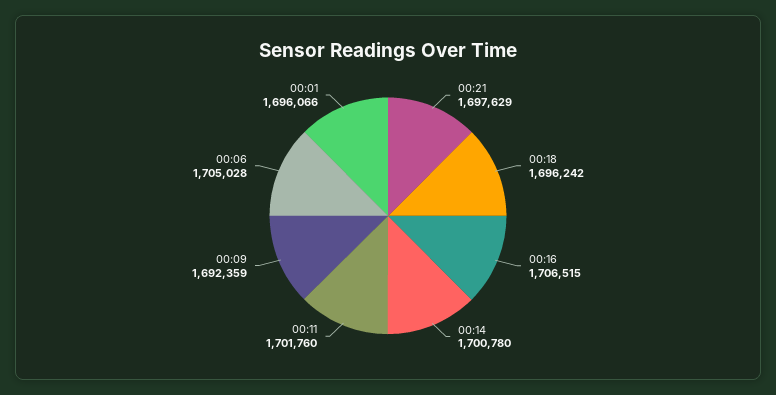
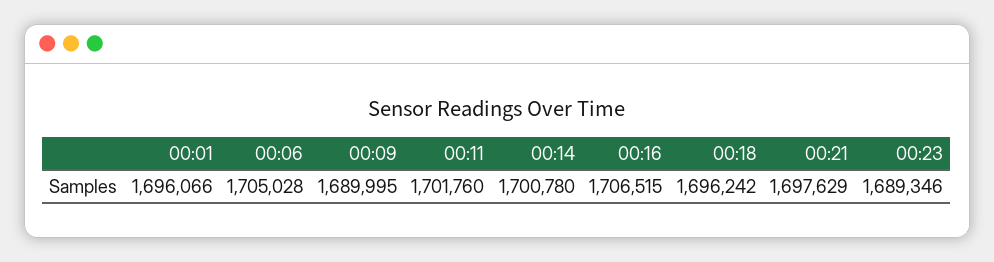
00:09: 1692359 -> 1689995
00:23: none -> 1689346

